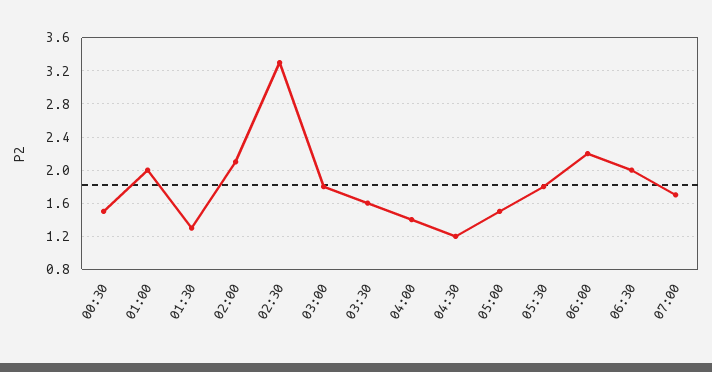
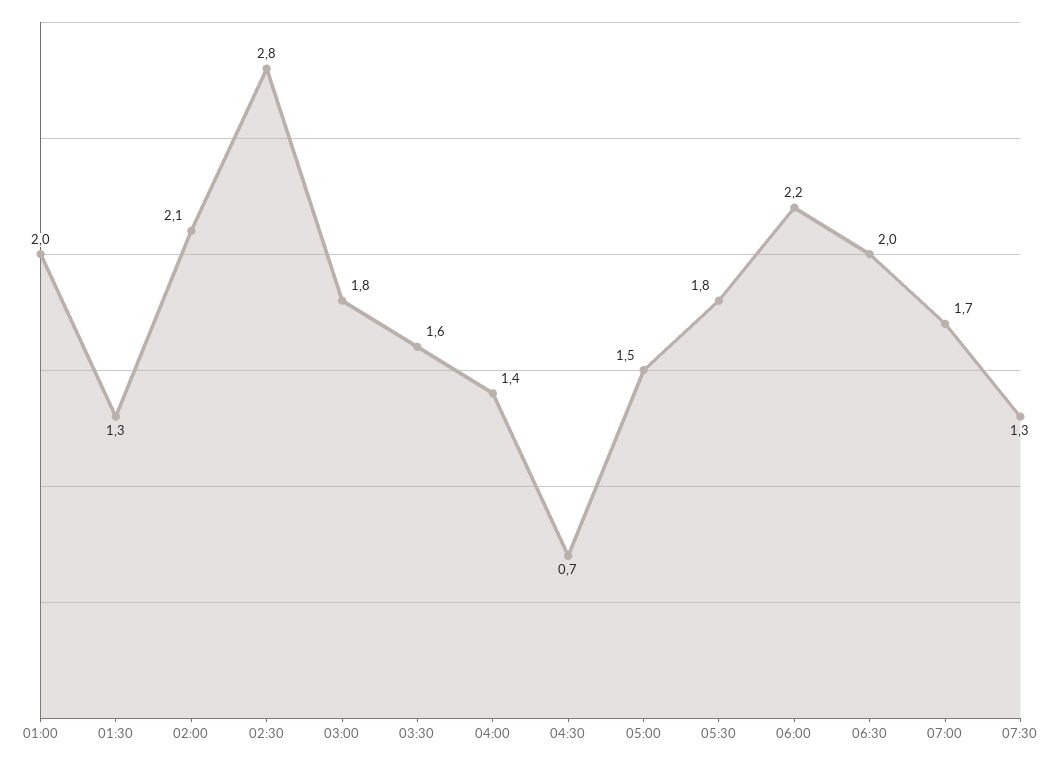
00:30: 1.5 -> none
02:30: 3.3 -> 2.8
04:30: 1.2 -> 0.7
07:30: none -> 1.3

